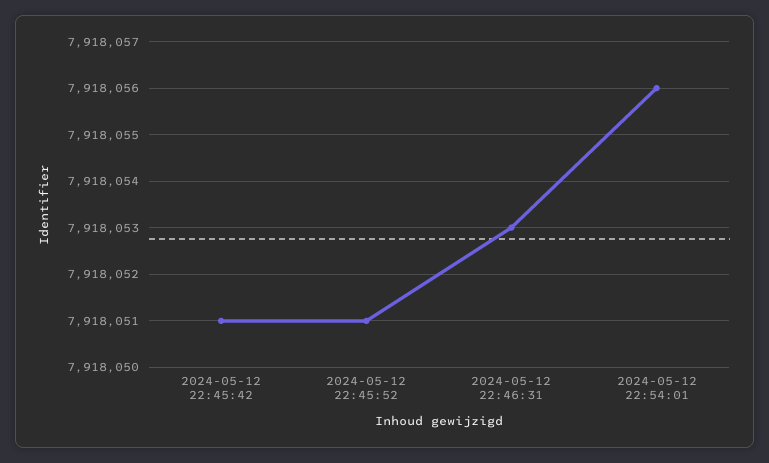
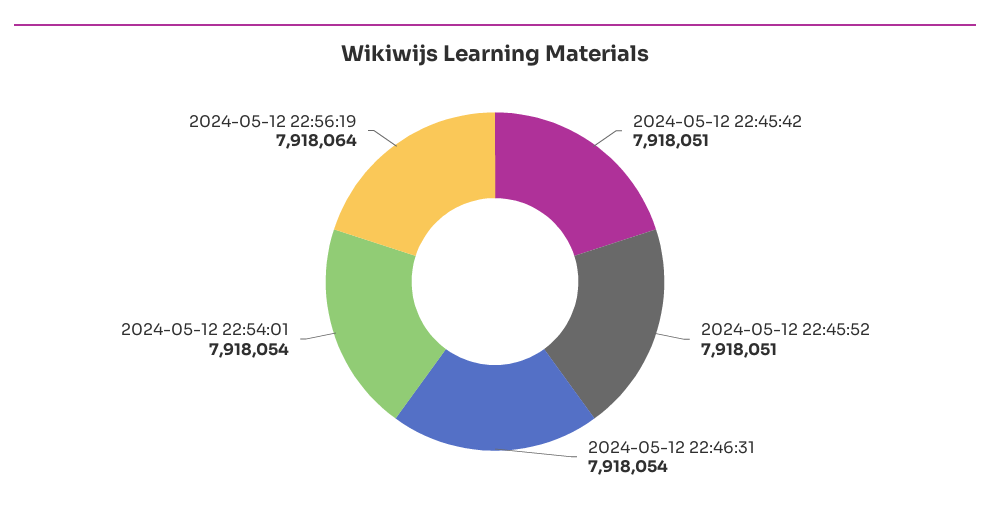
2024-05-12 22:46:31: 7918053 -> 7918054
2024-05-12 22:54:01: 7918056 -> 7918054
2024-05-12 22:56:19: none -> 7918064

